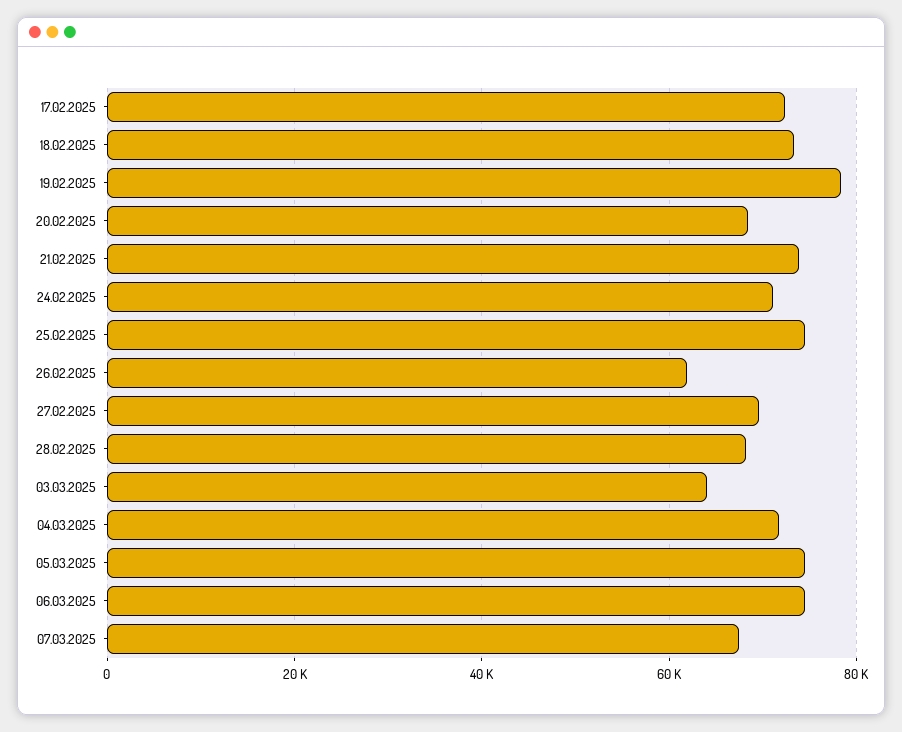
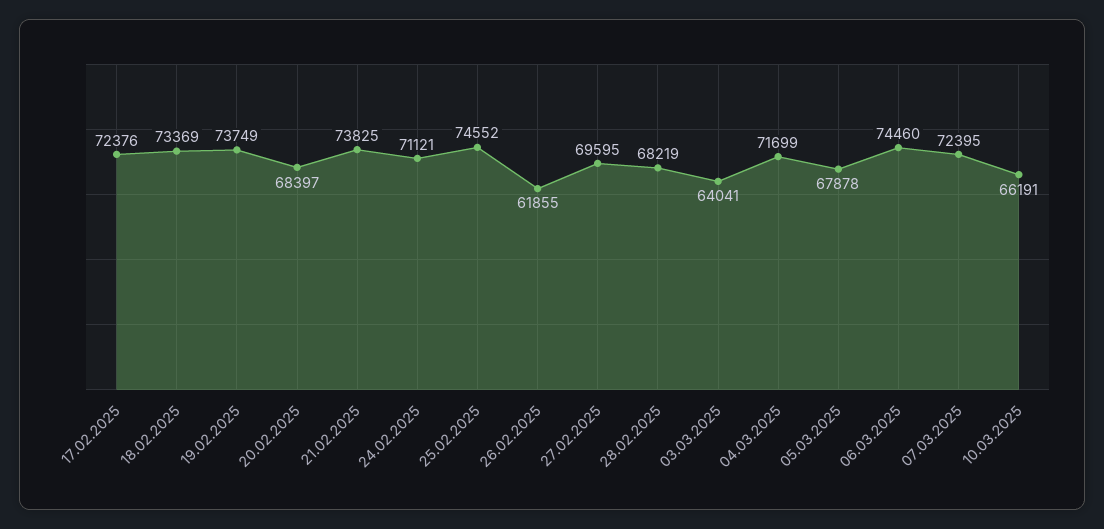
19.02.2025: 78000 -> 73749
05.03.2025: 74000 -> 67878
07.03.2025: 68000 -> 72395
10.03.2025: none -> 66191

